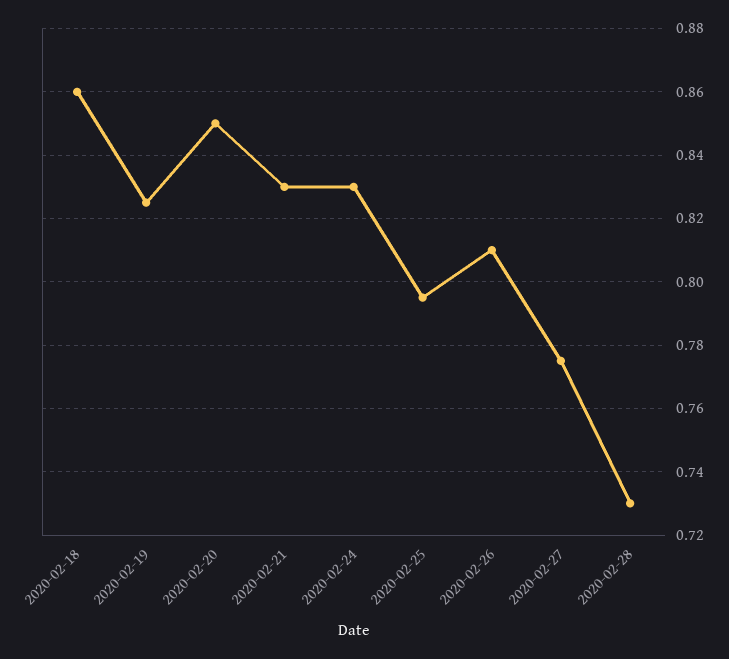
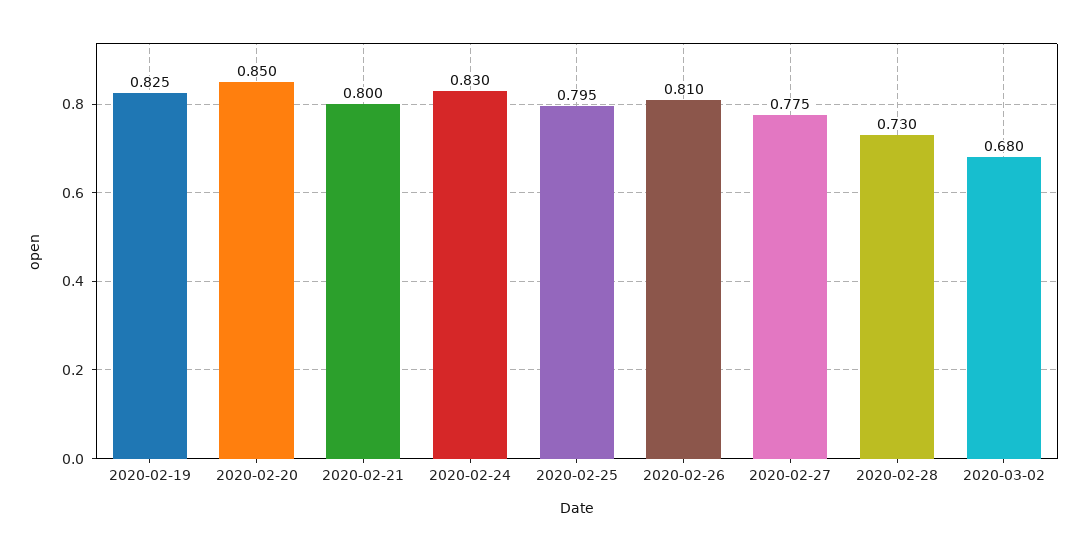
2020-02-18: 0.86 -> none
2020-02-21: 0.83 -> 0.8
2020-03-02: none -> 0.68

